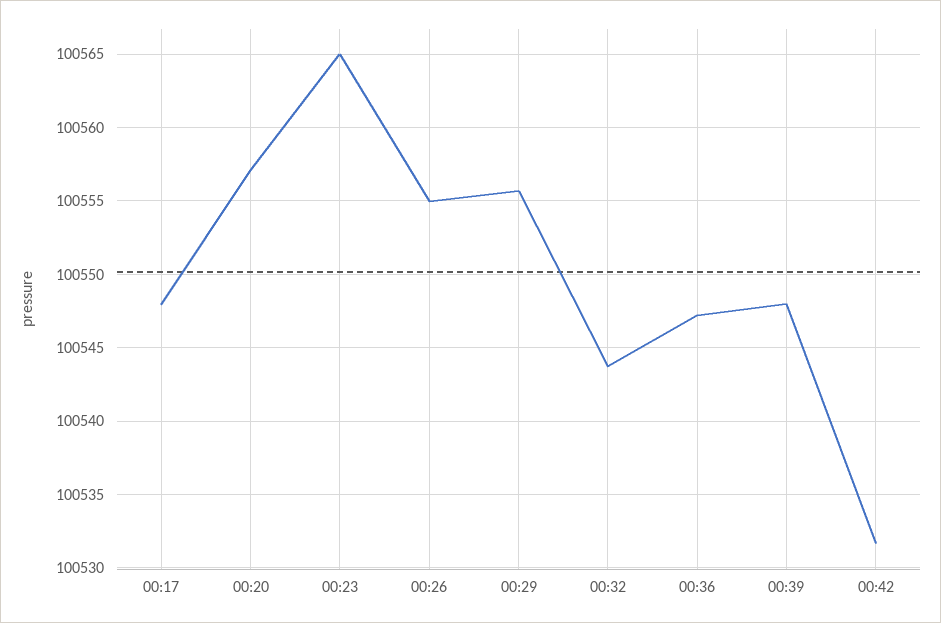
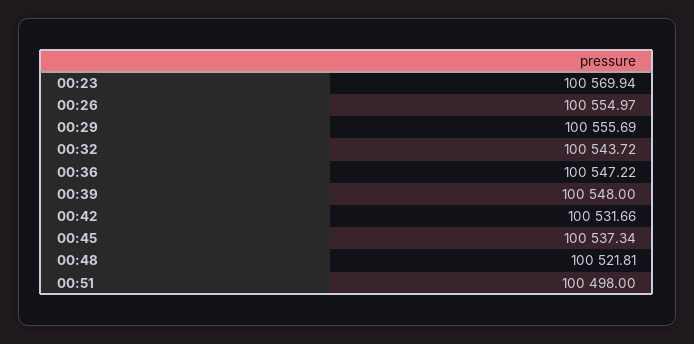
00:17: 100548 -> none
00:20: 100557 -> none
00:23: 100565 -> 100569.94
00:45: none -> 100537.34
00:48: none -> 100521.81
00:51: none -> 100498

